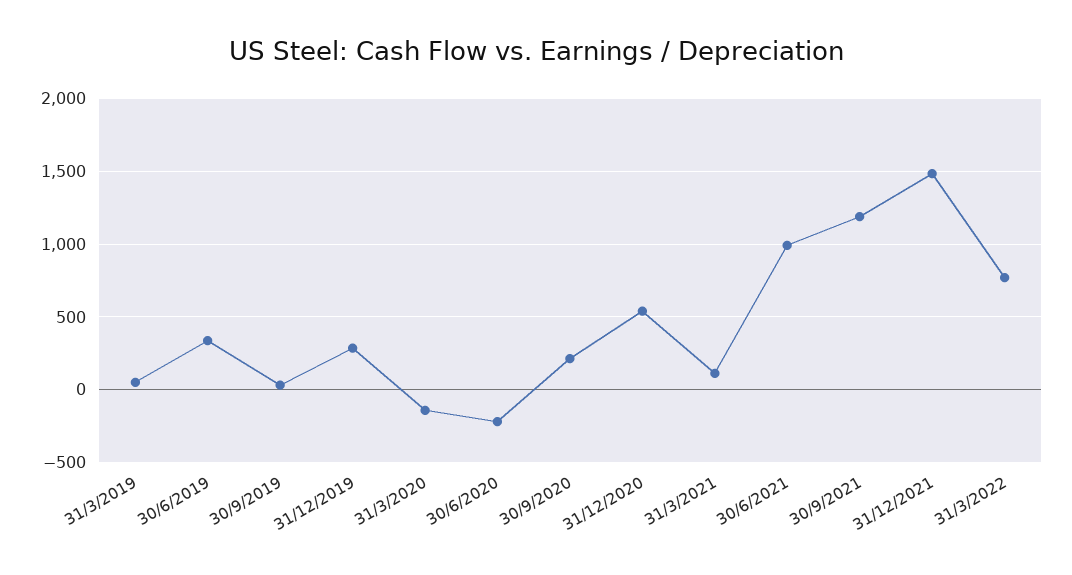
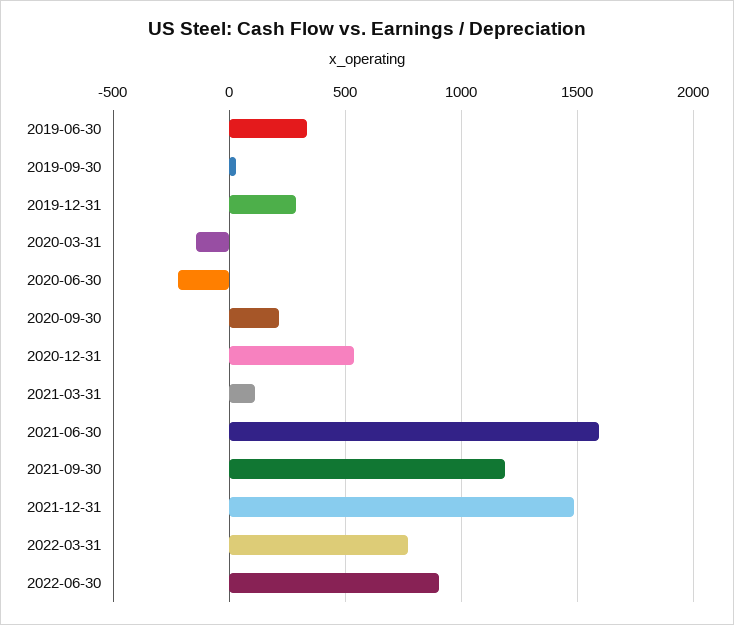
31/3/2019: 50 -> none
30/6/2021: 1000 -> 1600
2022-06-30: none -> 900

